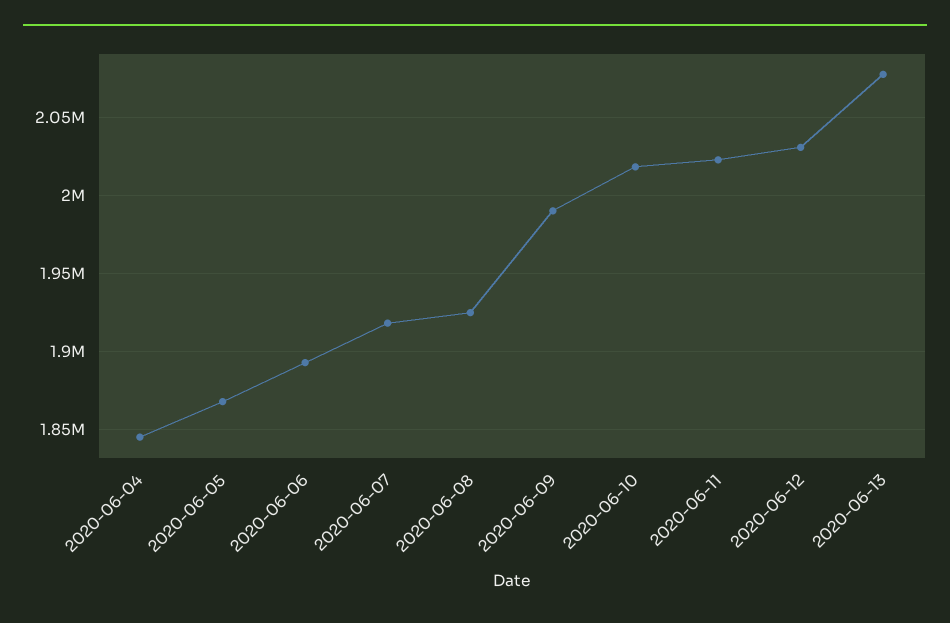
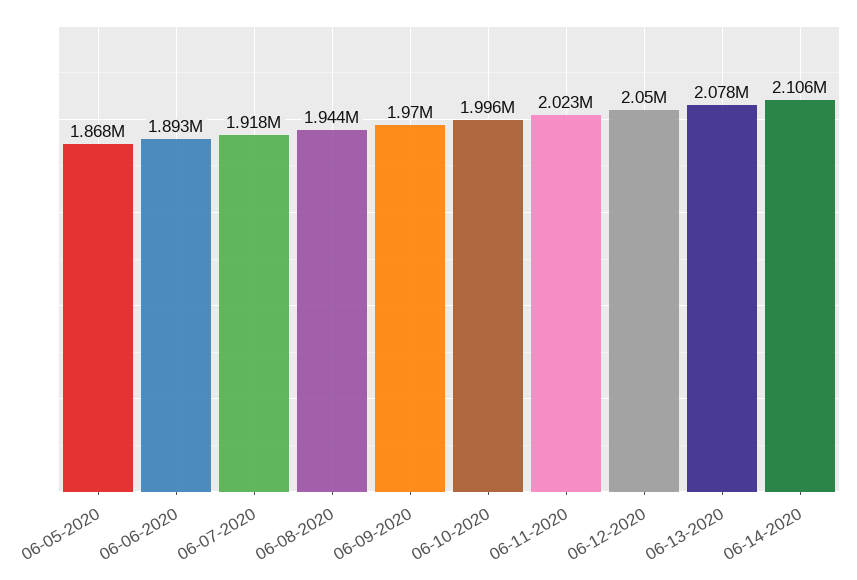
2020-06-04: 1845000 -> none
2020-06-08: 1925000 -> 1944000
2020-06-09: 1990000 -> 1970000
2020-06-10: 2020000 -> 1996000
2020-06-12: 2030000 -> 2050000
06-14-2020: none -> 2106000

